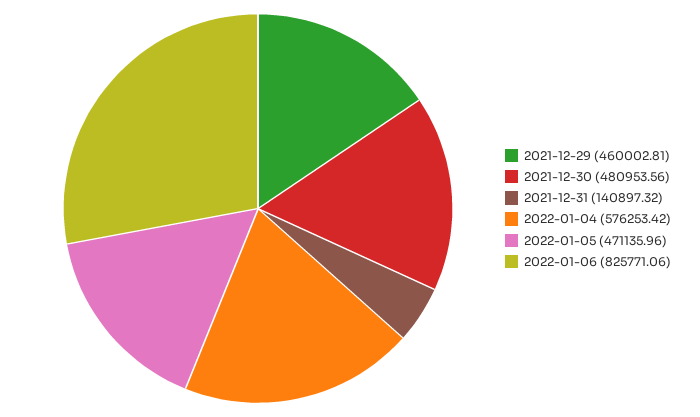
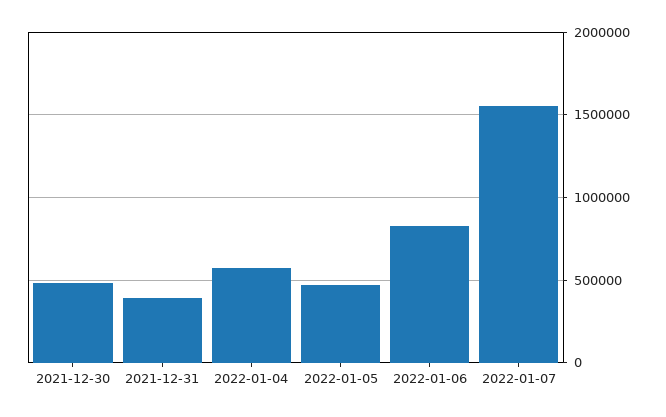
2021-12-29: 460002.81 -> none
2021-12-31: 140897.32 -> 400000
2022-01-07: none -> 1550000

